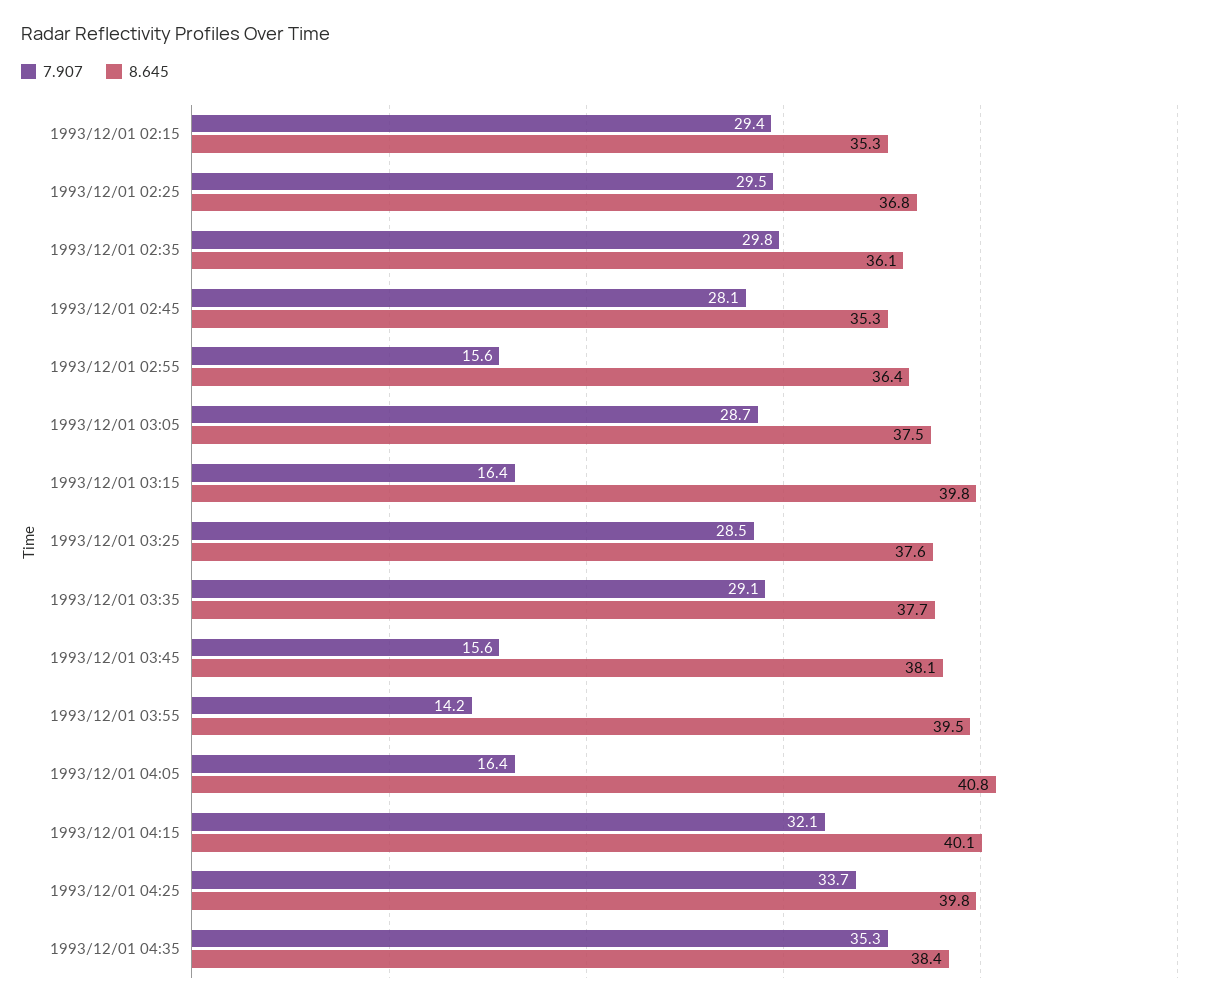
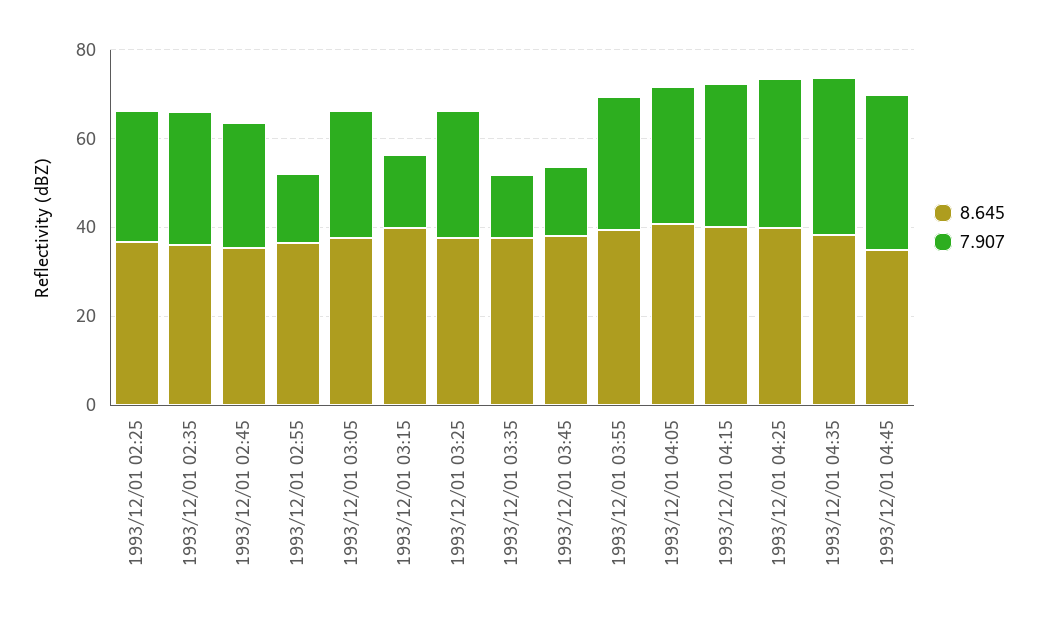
7.907, 1993/12/01 02:15: 29.4 -> none
8.645, 1993/12/01 02:15: 35.3 -> none
7.907, 1993/12/01 03:35: 29.1 -> 15
7.907, 1993/12/01 03:55: 14.2 -> 30
7.907, 1993/12/01 04:05: 16.4 -> 30
8.645, 1993/12/01 04:45: none -> 35
7.907, 1993/12/01 04:45: none -> 35

